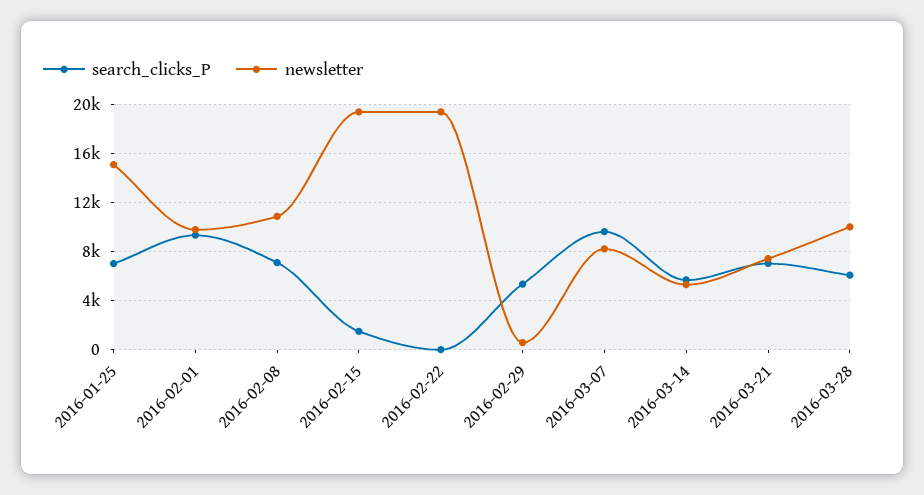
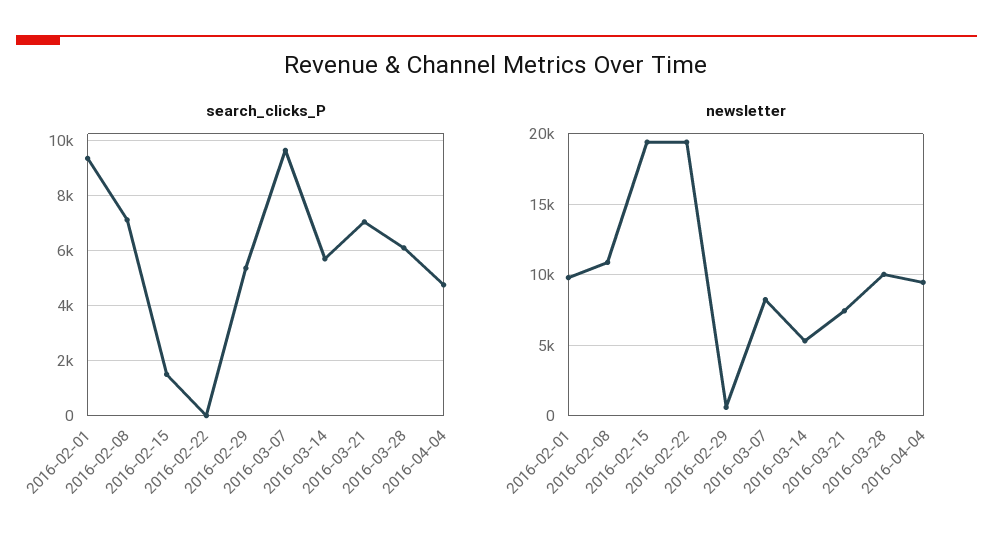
search_clicks_P, 2016-01-25: 7000 -> none
newsletter, 2016-01-25: 15000 -> none
search_clicks_P, 2016-04-04: none -> 4750
newsletter, 2016-04-04: none -> 9500

